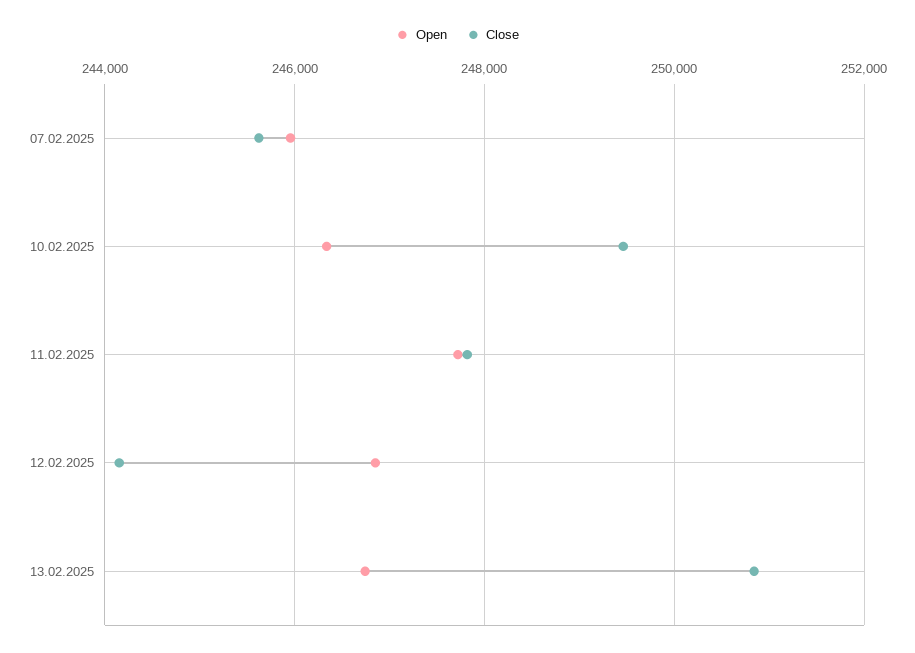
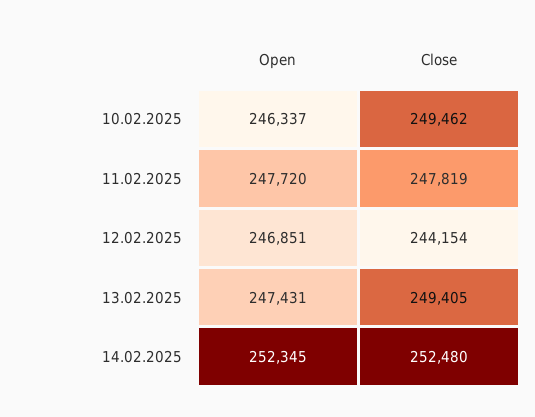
Open, 07.02.2025: 246000 -> none
Close, 07.02.2025: 245600 -> none
Open, 13.02.2025: 246800 -> 247431
Close, 13.02.2025: 250800 -> 249405
Open, 14.02.2025: none -> 252345
Close, 14.02.2025: none -> 252480

